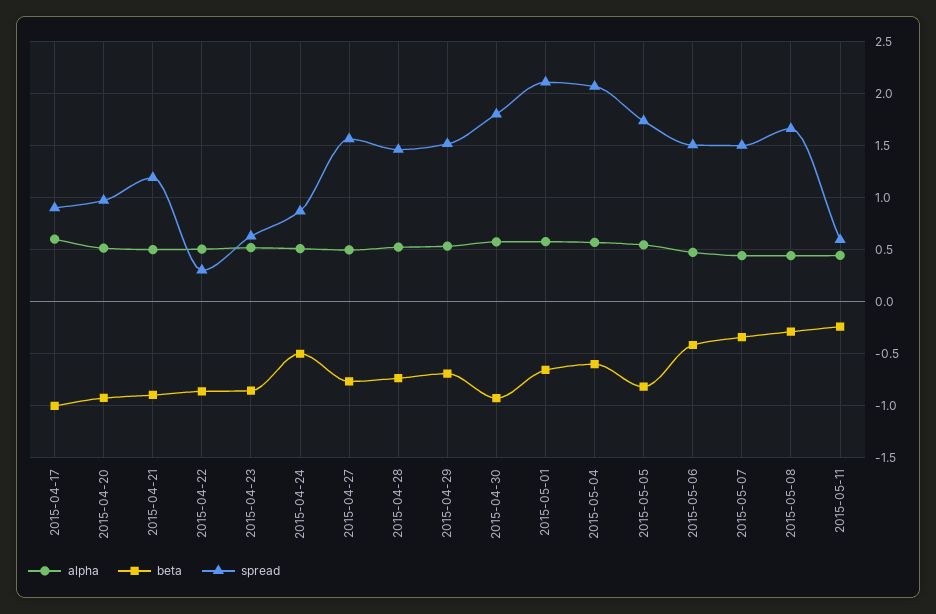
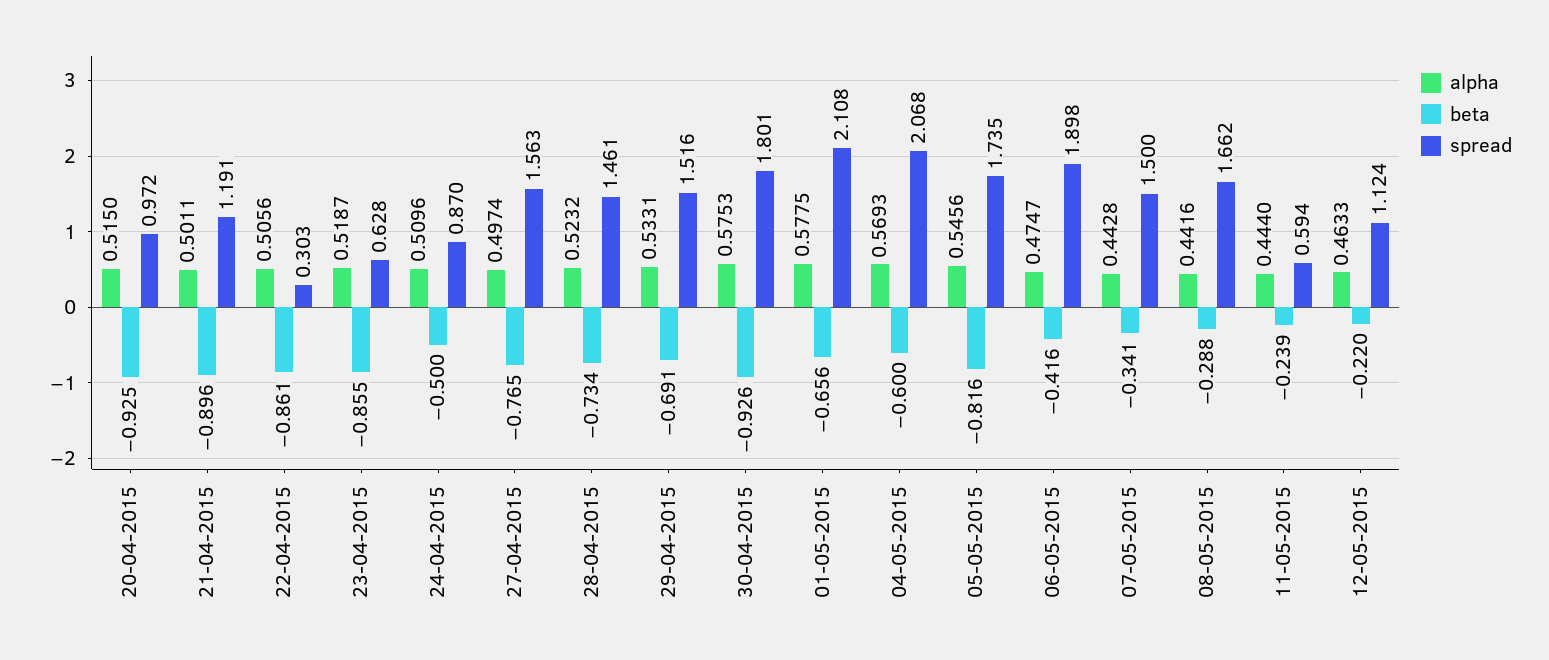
alpha, 2015-04-17: 0.6 -> none
beta, 2015-04-17: -1 -> none
spread, 2015-04-17: 0.9 -> none
spread, 2015-05-06: 1.5 -> 1.898
alpha, 12-05-2015: none -> 0.4633
beta, 12-05-2015: none -> -0.22
spread, 12-05-2015: none -> 1.124

